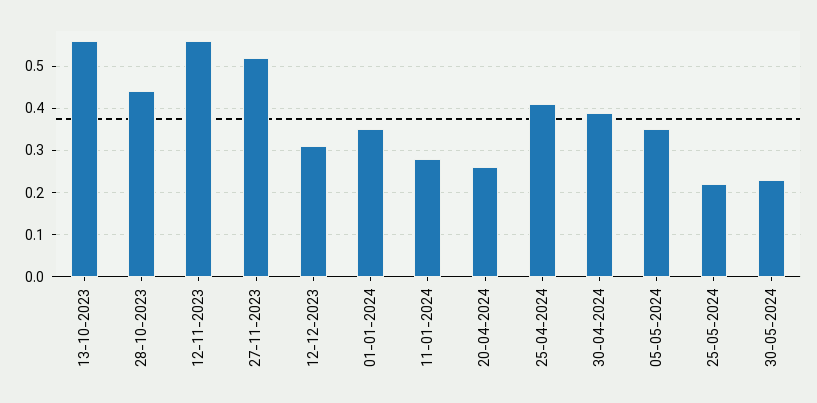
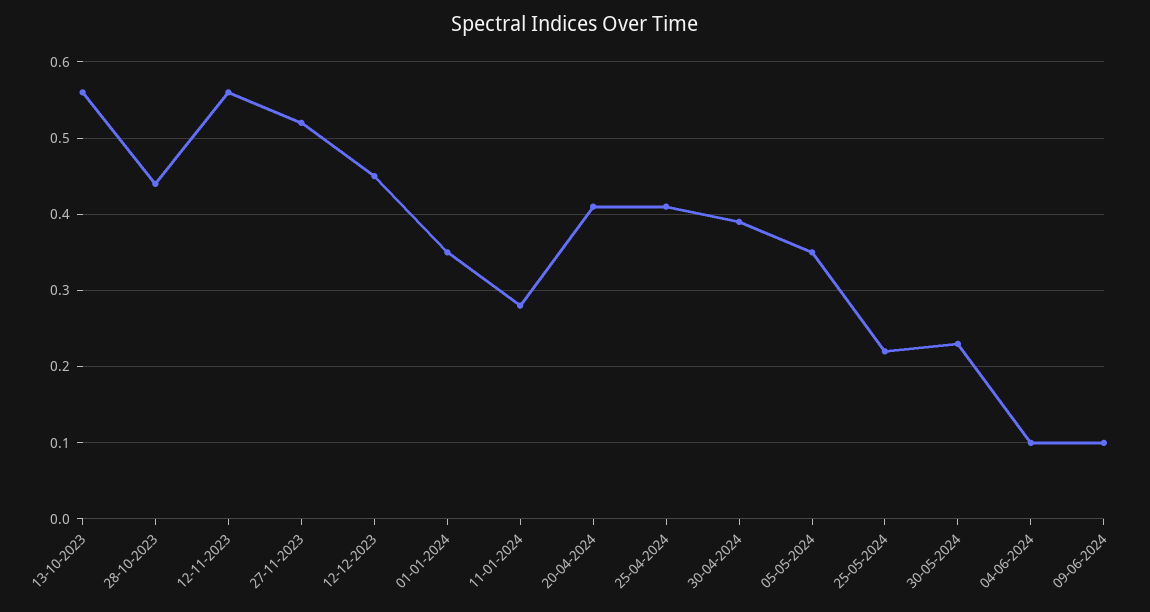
12-12-2023: 0.3 -> 0.45
20-04-2024: 0.25 -> 0.41
04-06-2024: none -> 0.1
09-06-2024: none -> 0.1

